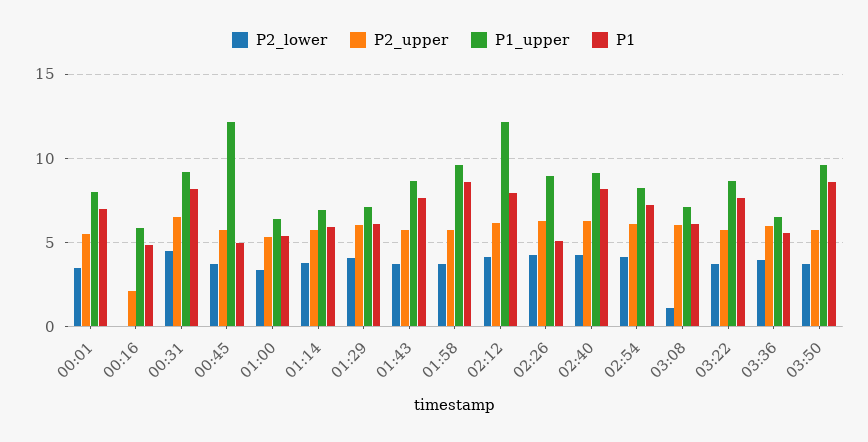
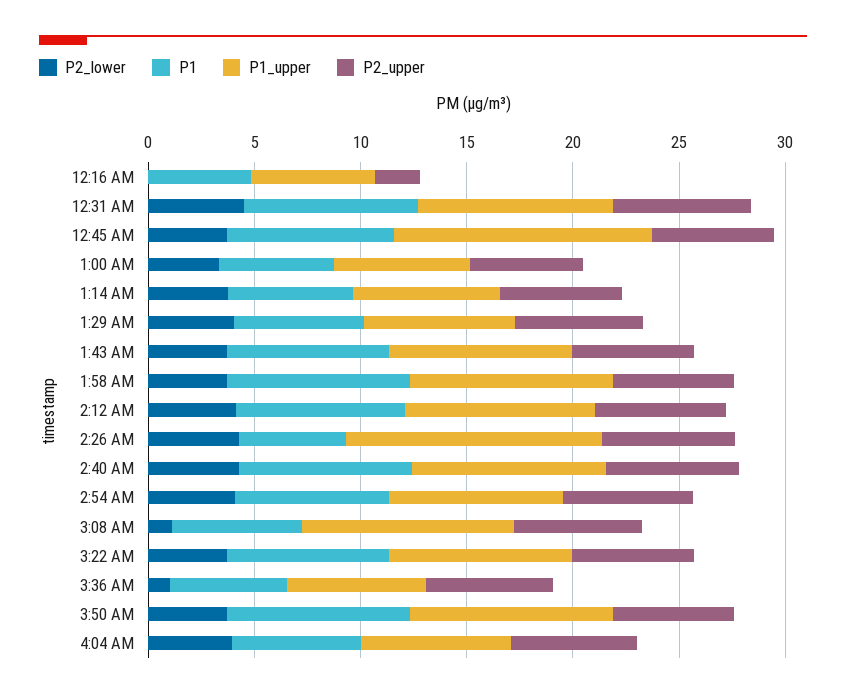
P2_lower, 00:01: 3.5 -> none
P2_upper, 00:01: 5.5 -> none
P1_upper, 00:01: 8 -> none
P1, 00:01: 7 -> none
P1, 00:45: 5 -> 8
P1_upper, 02:12: 12 -> 9
P1_upper, 02:26: 9 -> 12
P1_upper, 03:08: 7 -> 10
P2_lower, 03:36: 4 -> 1
P2_lower, 4:04 AM: none -> 4
P1, 4:04 AM: none -> 6
P1_upper, 4:04 AM: none -> 7
P2_upper, 4:04 AM: none -> 6

